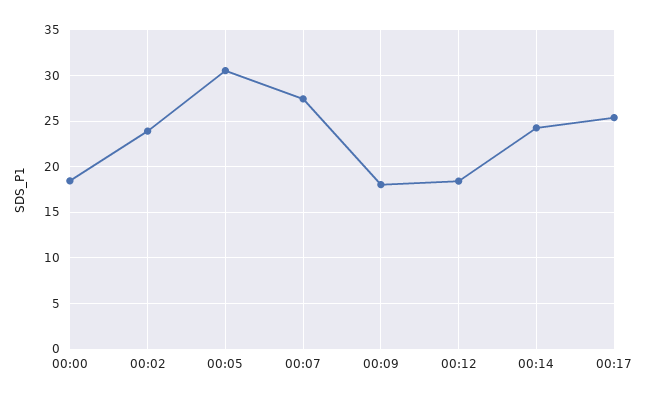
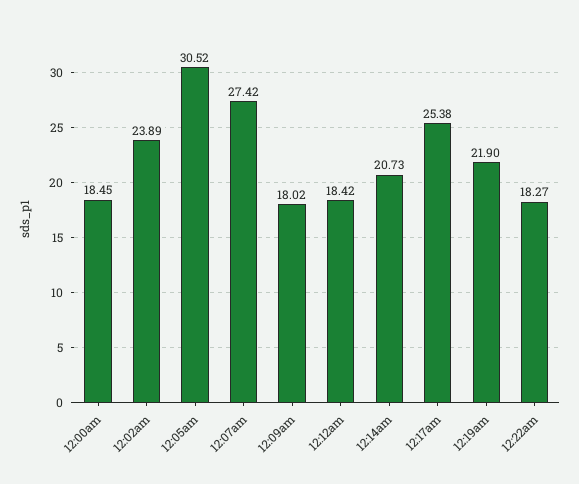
00:14: 24 -> 20.73
12:19am: none -> 21.9
12:22am: none -> 18.27

